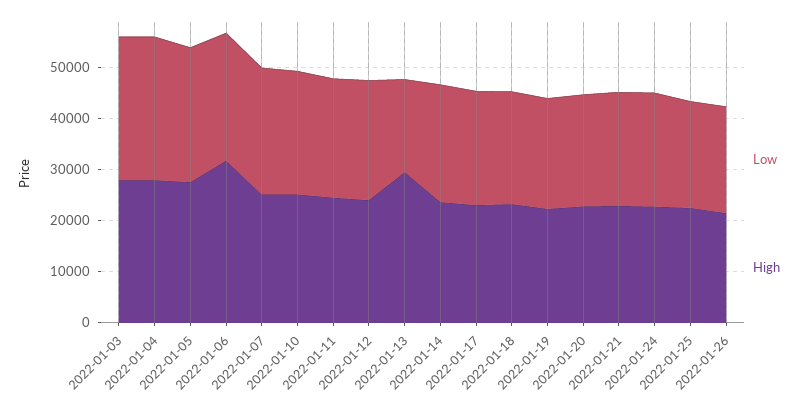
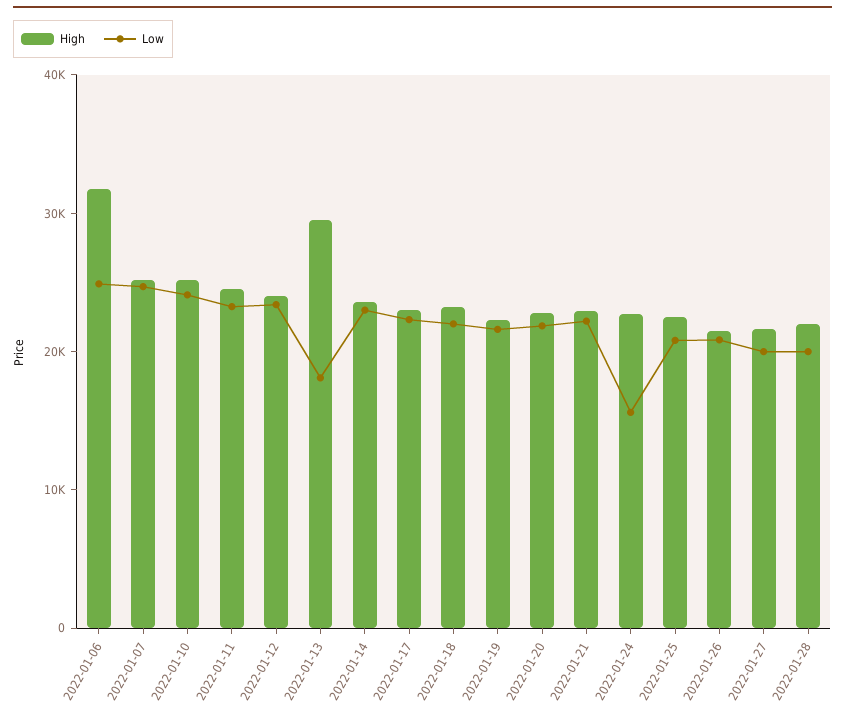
Low, 2022-01-03: 28000 -> none
High, 2022-01-03: 28000 -> none
Low, 2022-01-04: 28000 -> none
High, 2022-01-04: 28000 -> none
Low, 2022-01-05: 26000 -> none
High, 2022-01-05: 28000 -> none
Low, 2022-01-24: 22000 -> 16000
High, 2022-01-27: none -> 22000
Low, 2022-01-27: none -> 20000
High, 2022-01-28: none -> 22000
Low, 2022-01-28: none -> 20000

